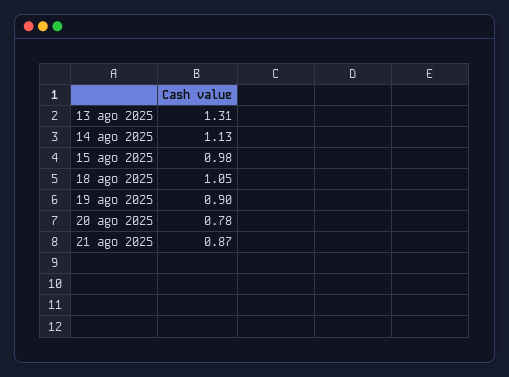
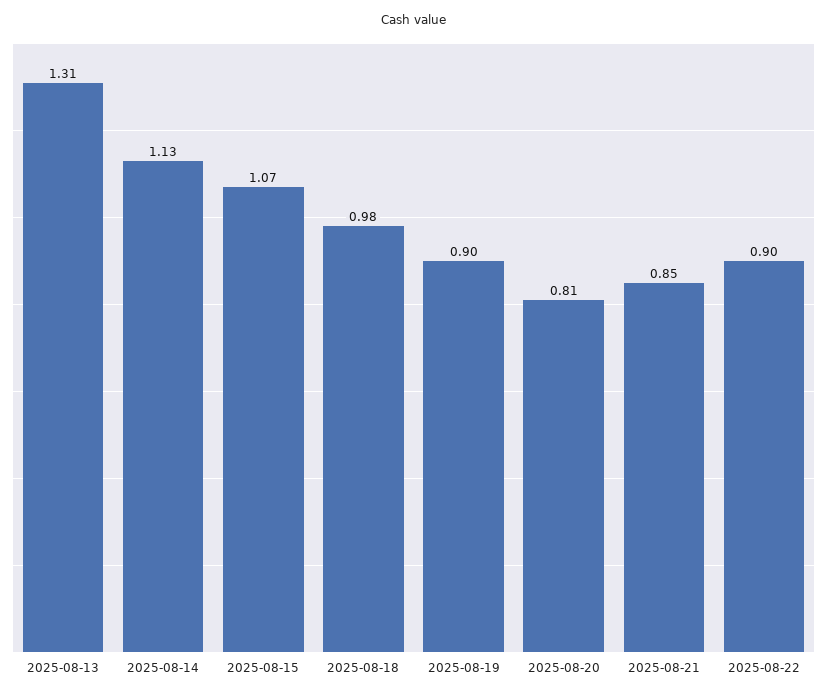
15 ago 2025: 0.98 -> 1.07
18 ago 2025: 1.05 -> 0.98
20 ago 2025: 0.78 -> 0.81
21 ago 2025: 0.87 -> 0.85
2025-08-22: none -> 0.9

